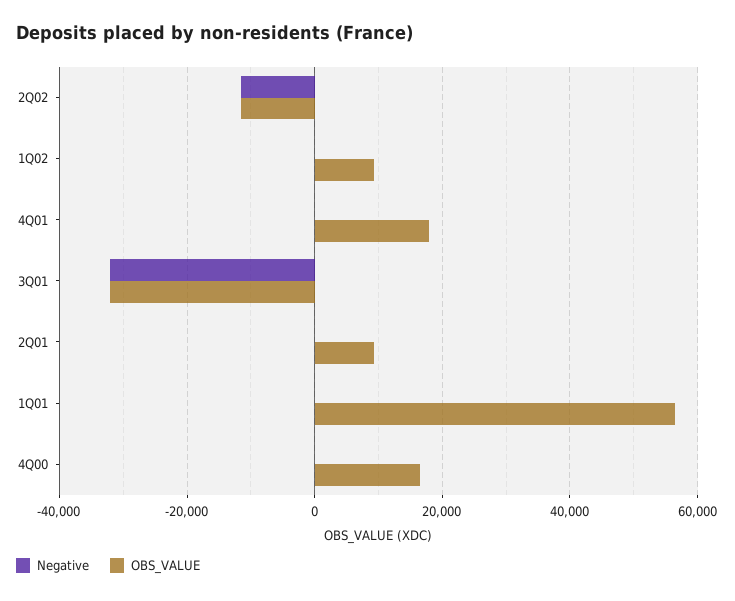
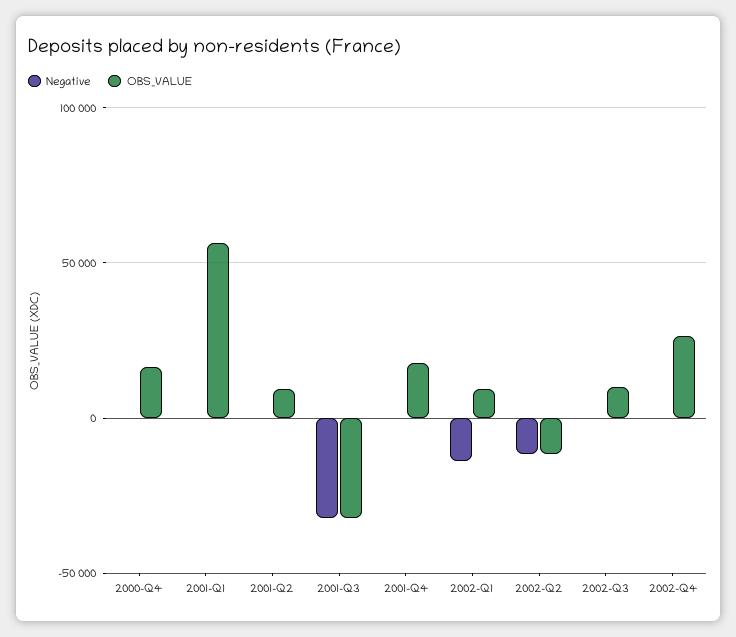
Negative, 1Q02: 0 -> -15000
Negative, 2002-Q3: none -> 0
OBS_VALUE, 2002-Q3: none -> 10000
Negative, 2002-Q4: none -> 0
OBS_VALUE, 2002-Q4: none -> 25000

